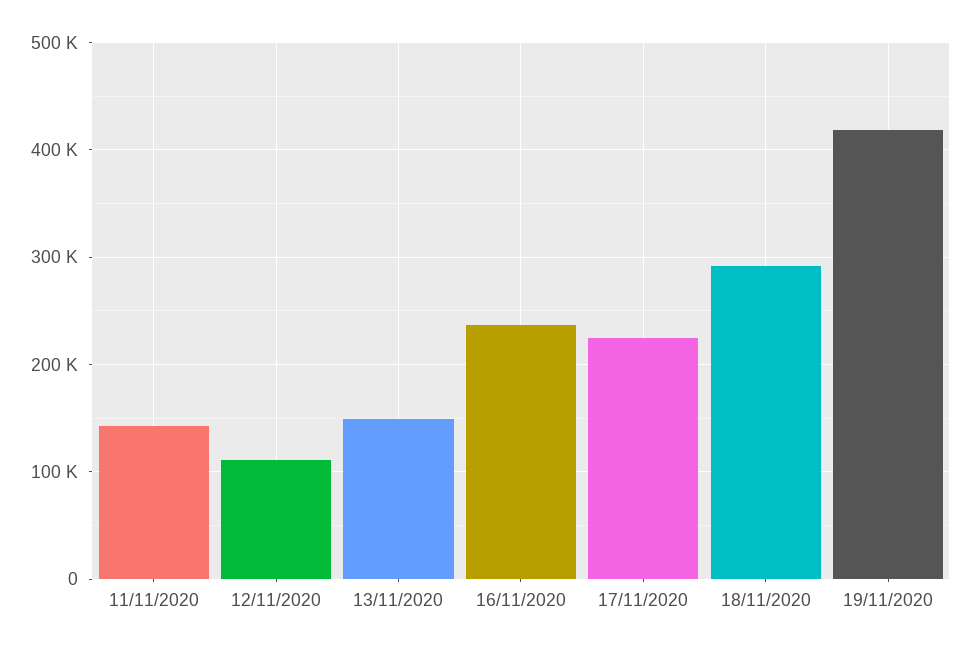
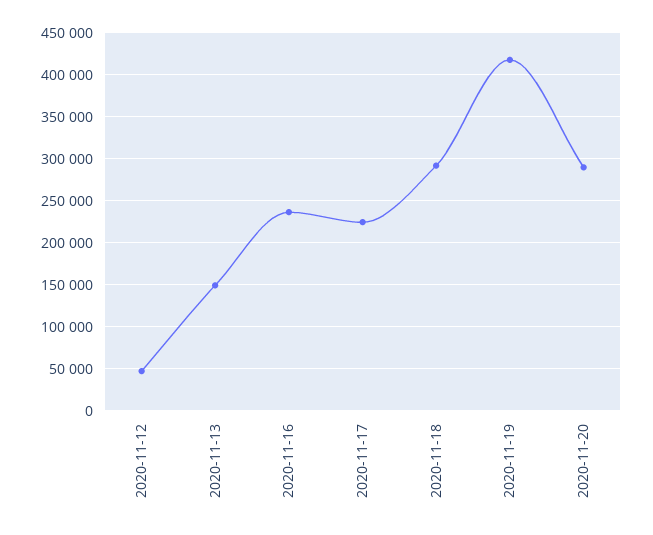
11/11/2020: 140000 -> none
12/11/2020: 110000 -> 50000
2020-11-20: none -> 290000

